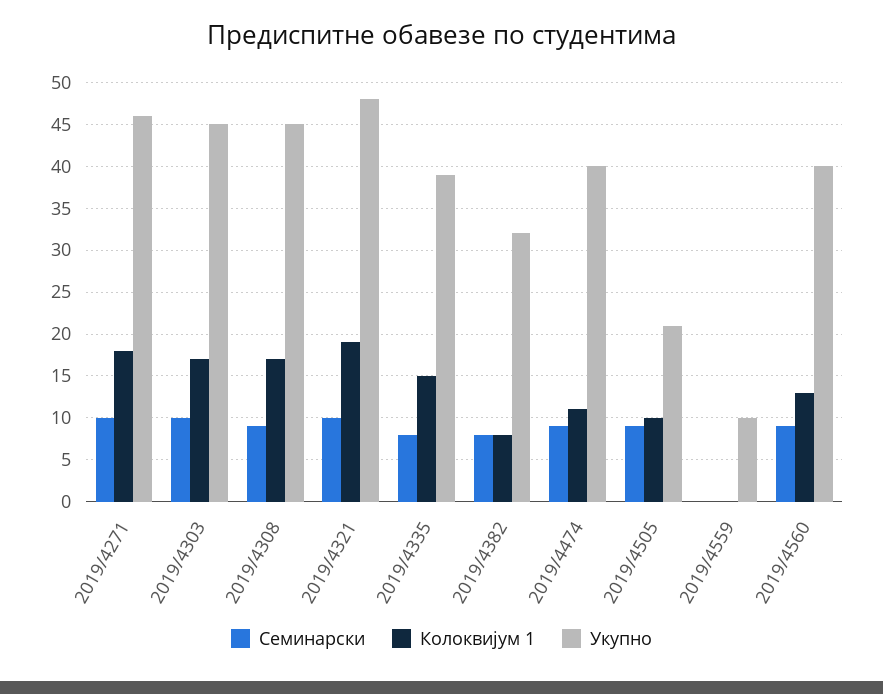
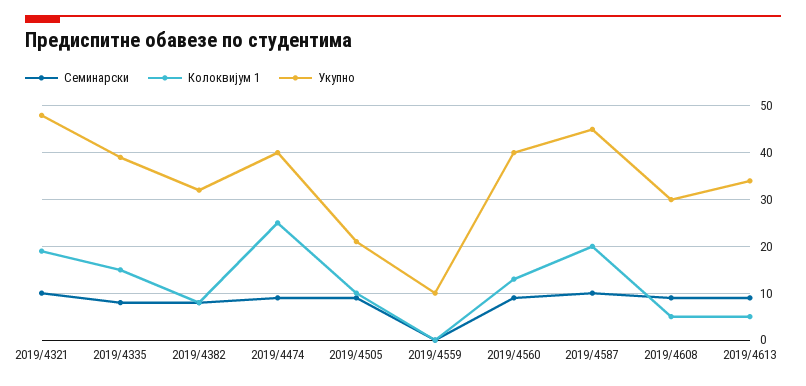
Семинарски, 2019/4271: 10 -> none
Колоквијум 1, 2019/4271: 18 -> none
Укупно, 2019/4271: 46 -> none
Семинарски, 2019/4303: 10 -> none
Колоквијум 1, 2019/4303: 17 -> none
Укупно, 2019/4303: 45 -> none
Семинарски, 2019/4308: 9 -> none
Колоквијум 1, 2019/4308: 17 -> none
Укупно, 2019/4308: 45 -> none
Колоквијум 1, 2019/4474: 11 -> 25
Семинарски, 2019/4587: none -> 10
Колоквијум 1, 2019/4587: none -> 20
Укупно, 2019/4587: none -> 45
Семинарски, 2019/4608: none -> 10
Колоквијум 1, 2019/4608: none -> 5
Укупно, 2019/4608: none -> 30
Семинарски, 2019/4613: none -> 10
Колоквијум 1, 2019/4613: none -> 5
Укупно, 2019/4613: none -> 35

